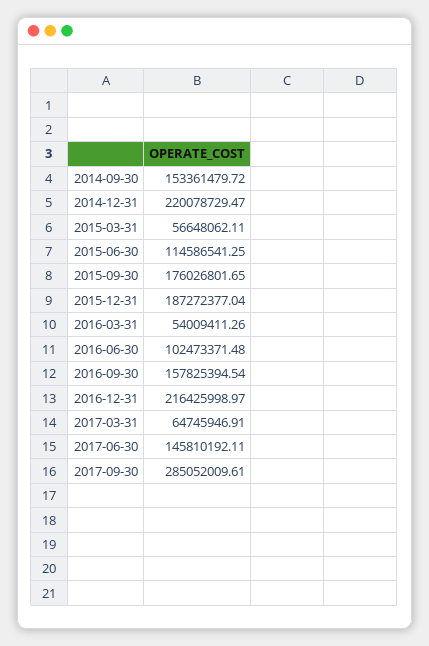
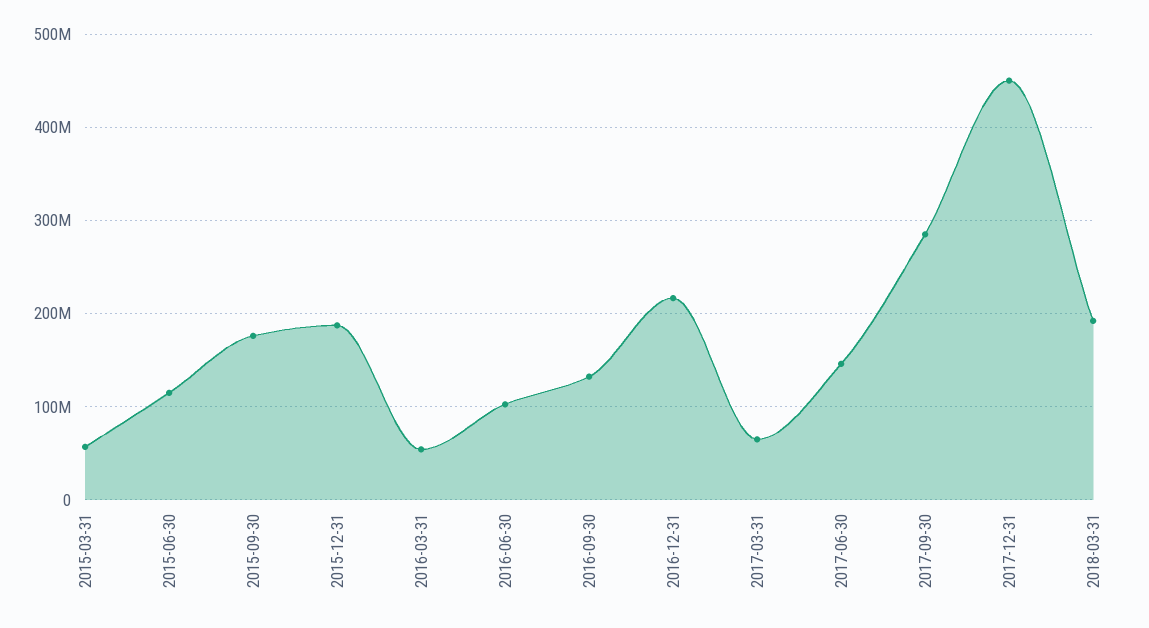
2014-09-30: 153361479.72 -> none
2014-12-31: 220078729.47 -> none
2016-09-30: 157825394.54 -> 130000000
2017-12-31: none -> 450000000
2018-03-31: none -> 190000000

